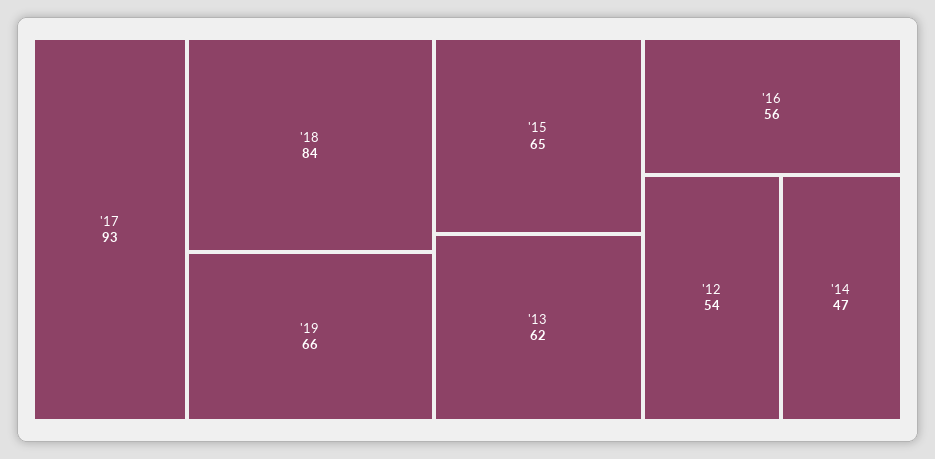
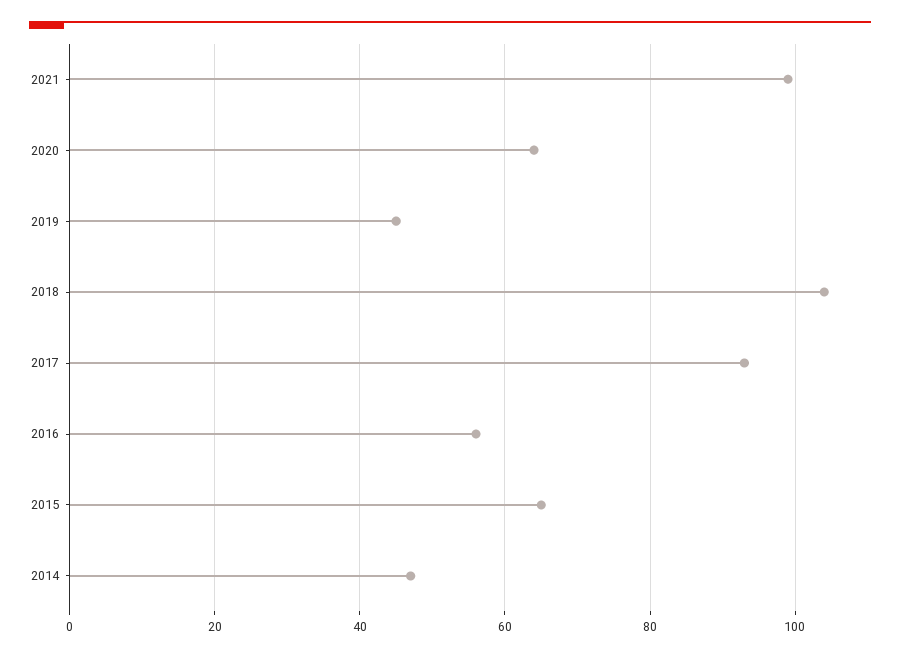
'18: 84 -> 105
'19: 66 -> 45
'13: 62 -> none
'12: 54 -> none
2021: none -> 100
2020: none -> 65

